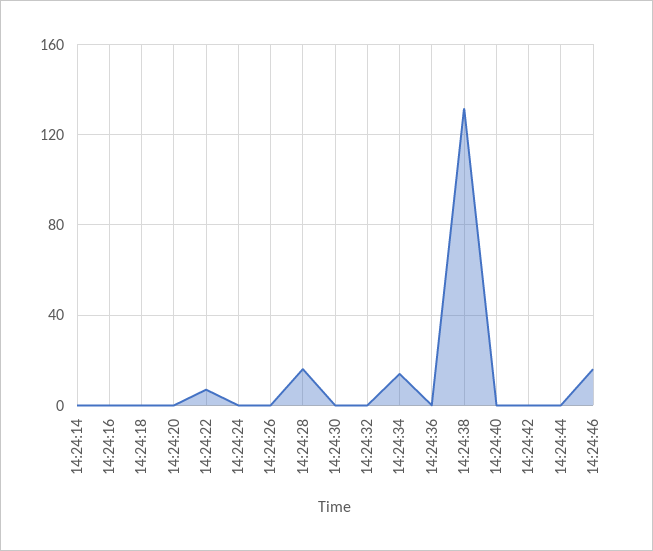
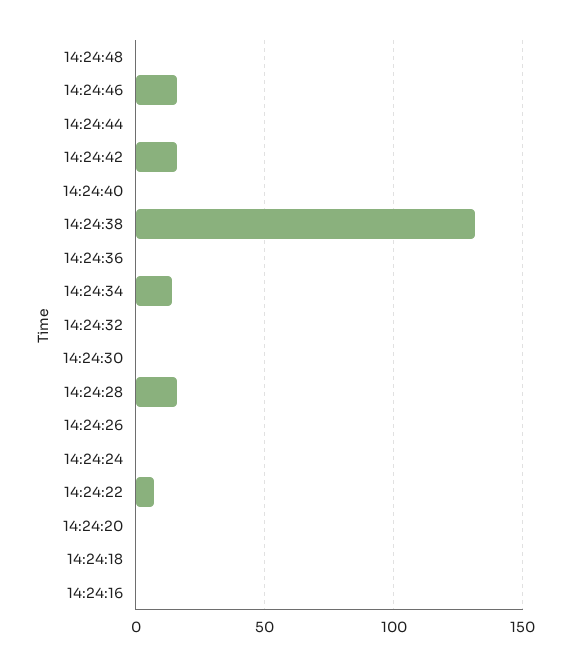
14:24:14: 0 -> none
14:24:42: 0 -> 15
14:24:48: none -> 0

